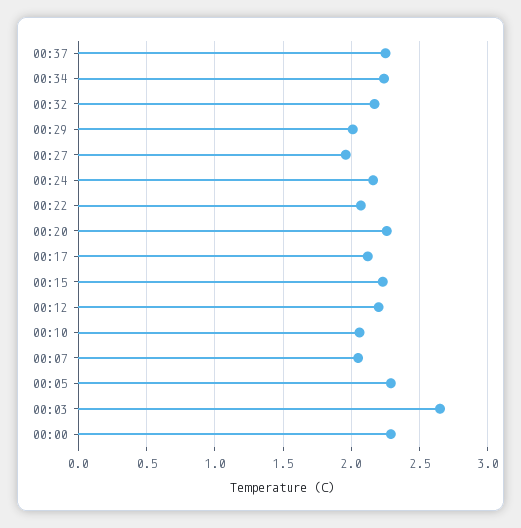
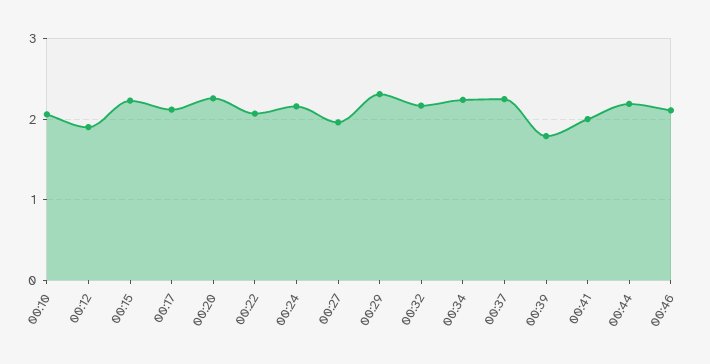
00:29: 2 -> 2.3
00:12: 2.2 -> 1.9
00:07: 2.05 -> none
00:05: 2.3 -> none
00:03: 2.65 -> none
00:00: 2.3 -> none
00:39: none -> 1.8
00:41: none -> 2
00:44: none -> 2.2
00:46: none -> 2.1

